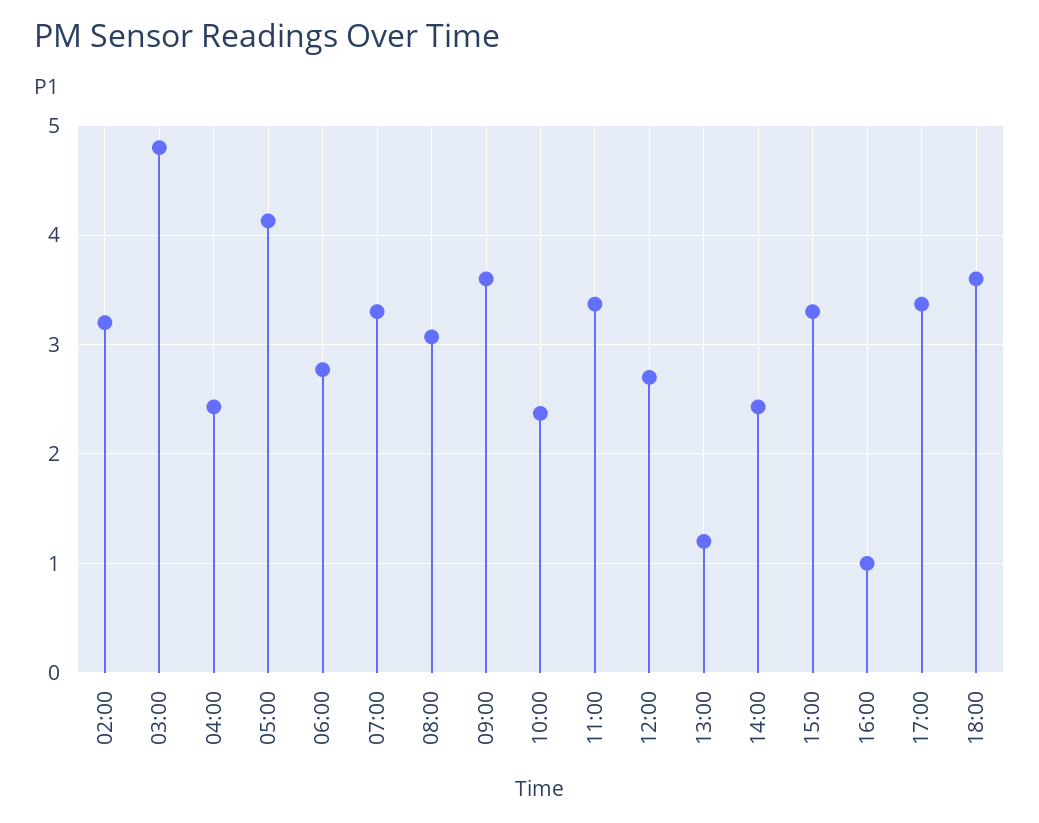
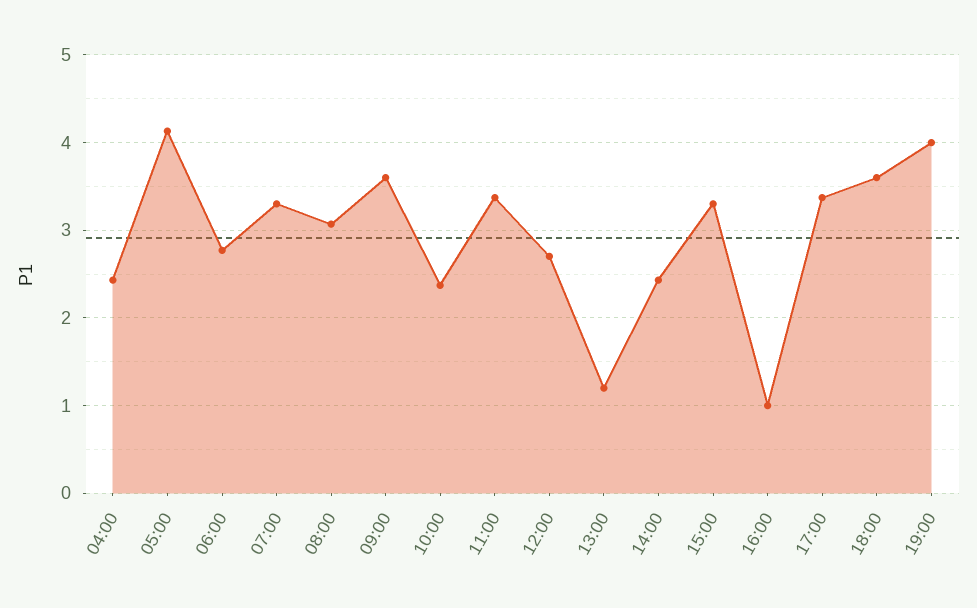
02:00: 3.2 -> none
03:00: 4.8 -> none
19:00: none -> 4

